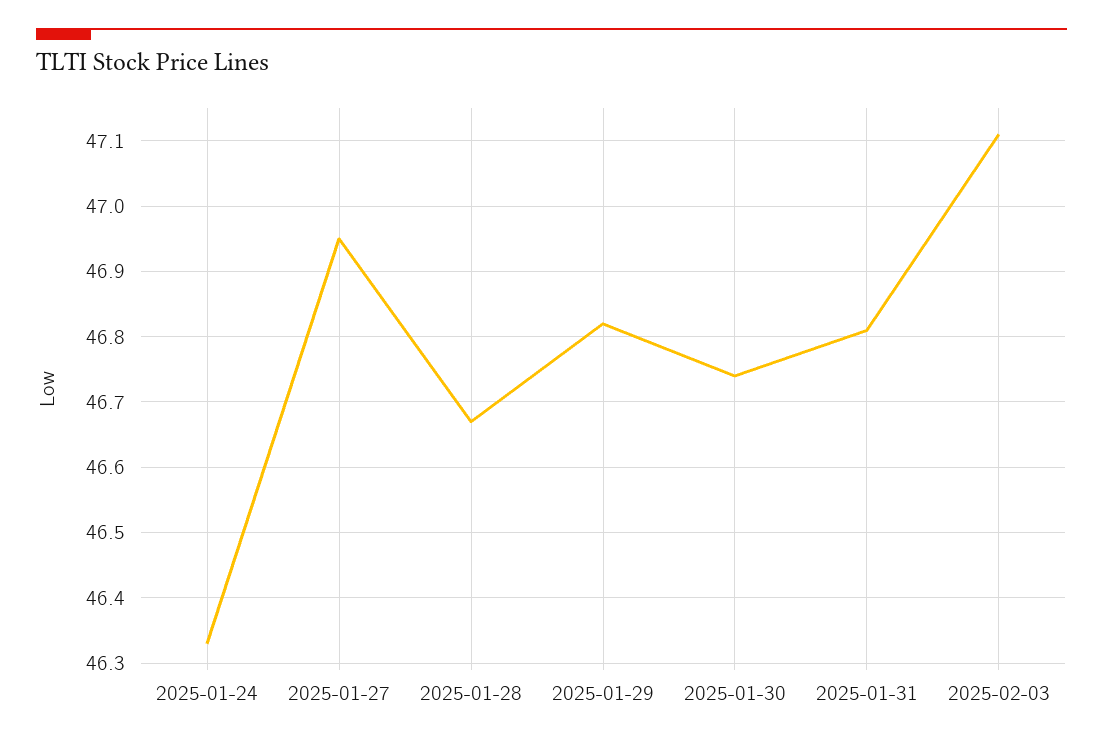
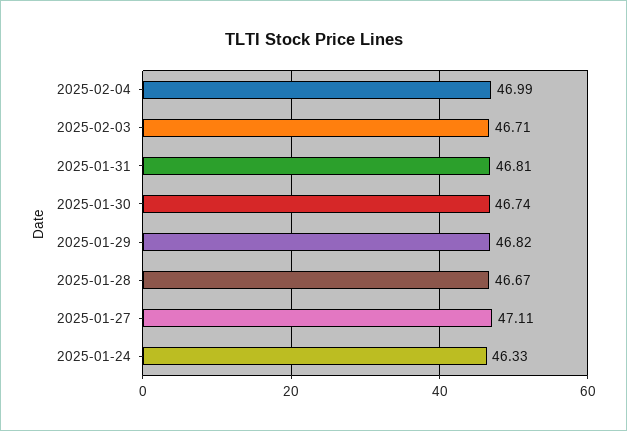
2025-01-27: 46.95 -> 47.11
2025-02-03: 47.11 -> 46.71
2025-02-04: none -> 46.99

